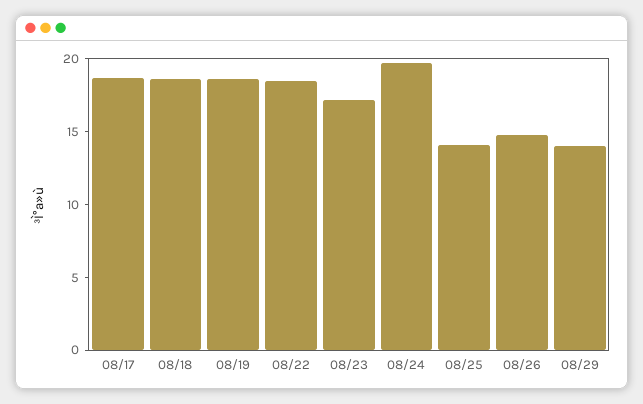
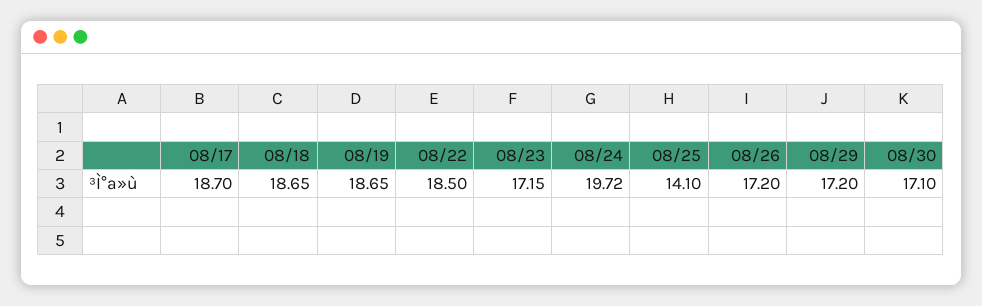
08/26: 15 -> 17.2
08/29: 14 -> 17.2
08/30: none -> 17.1

